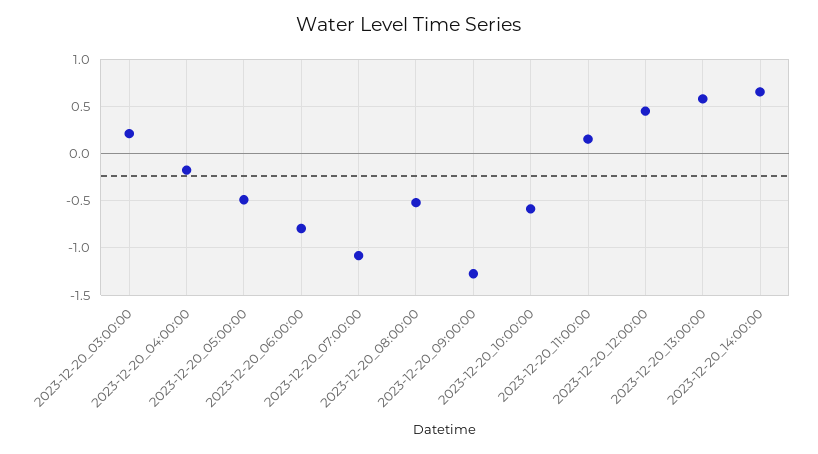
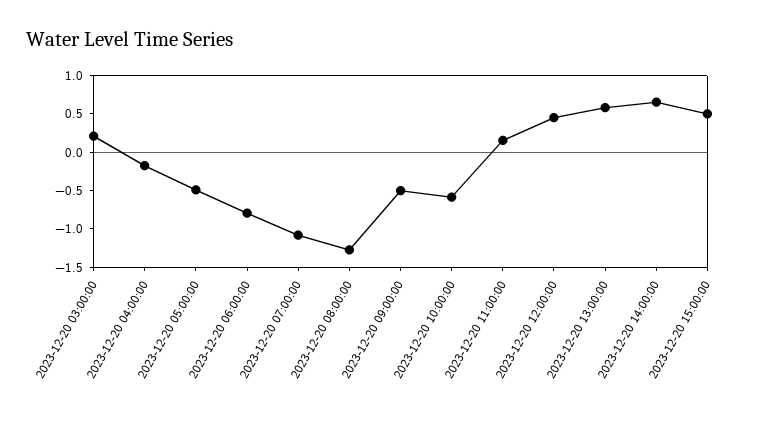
2023-12-20_08:00:00: -0.5 -> -1.25
2023-12-20_09:00:00: -1.3 -> -0.5
2023-12-20 15:00:00: none -> 0.5

